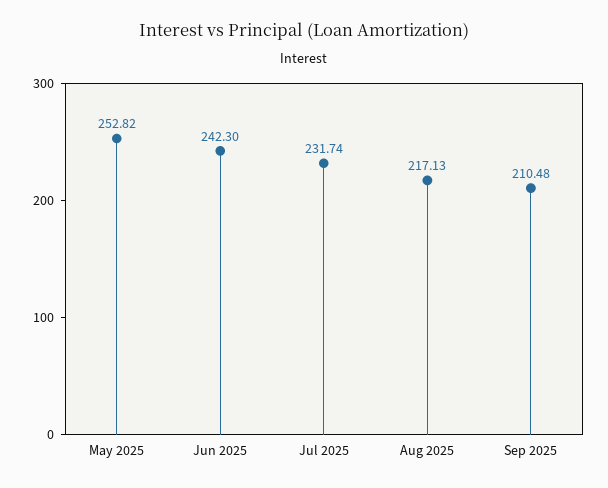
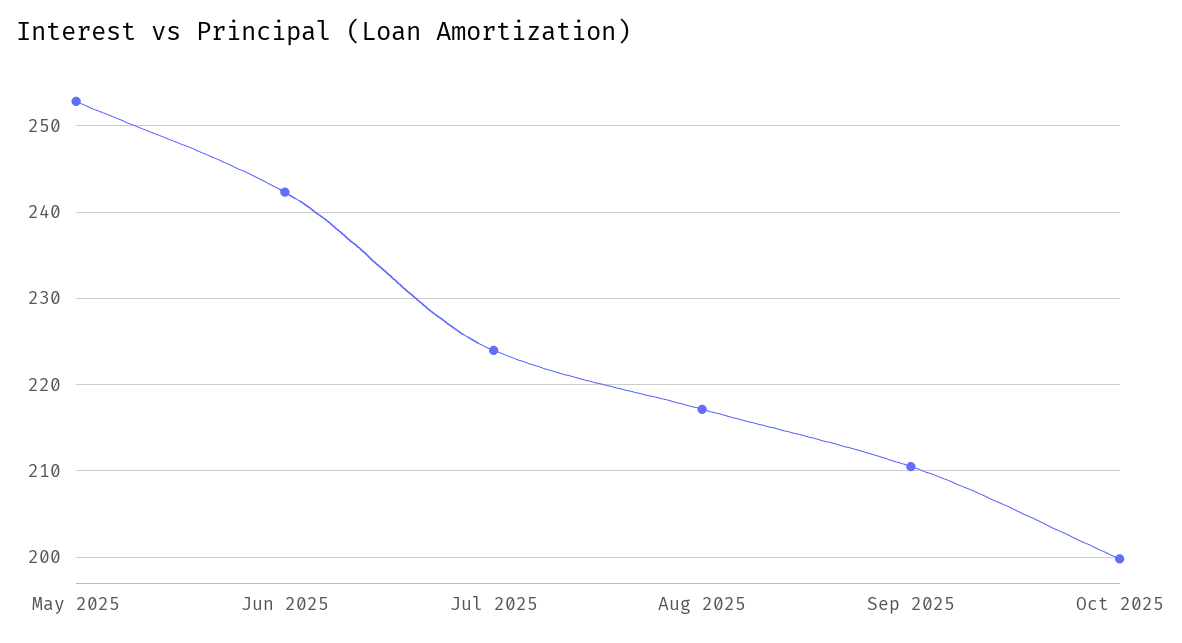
Jul 2025: 231.74 -> 224
Oct 2025: none -> 200

